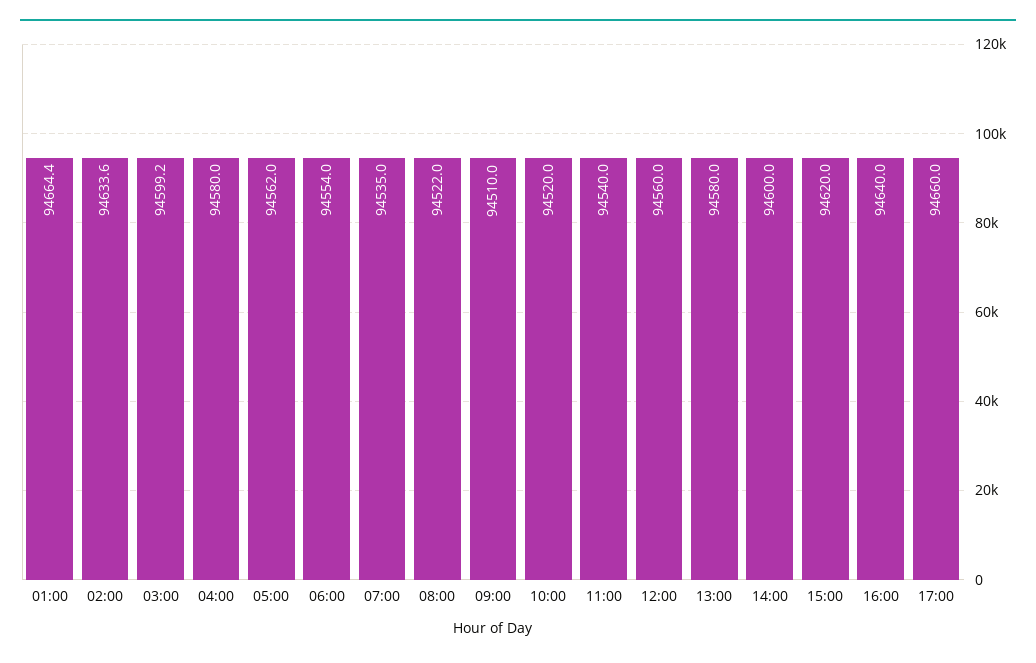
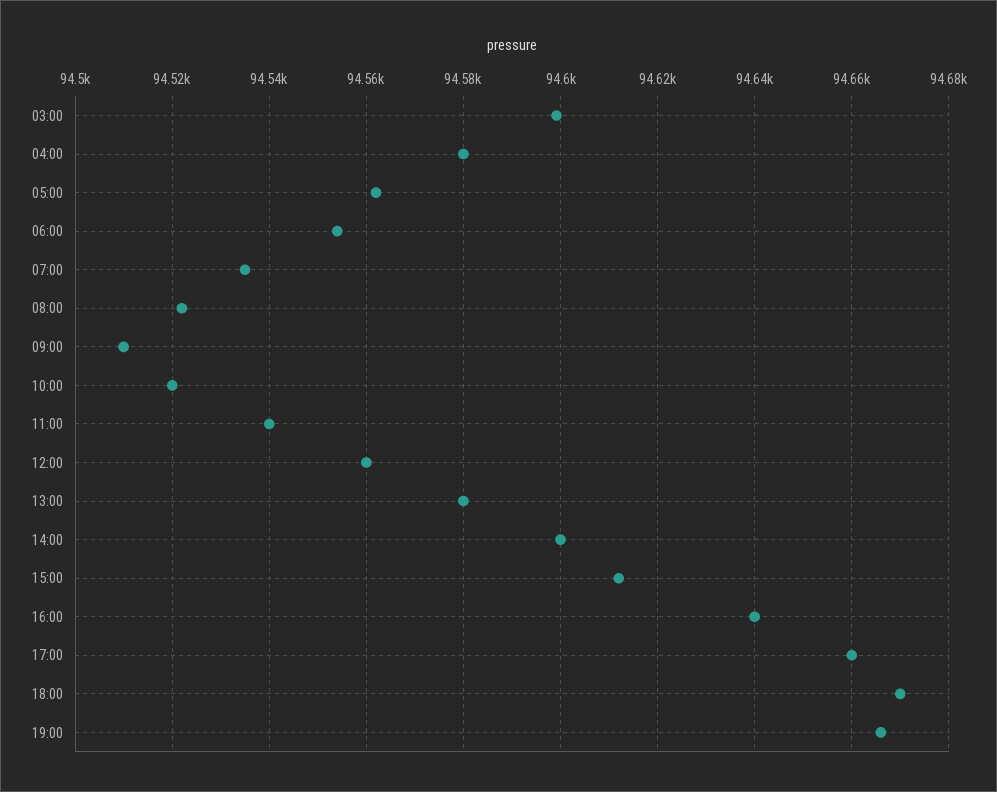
01:00: 94664.4 -> none
02:00: 94633.6 -> none
15:00: 94620 -> 94612
18:00: none -> 94670
19:00: none -> 94666

